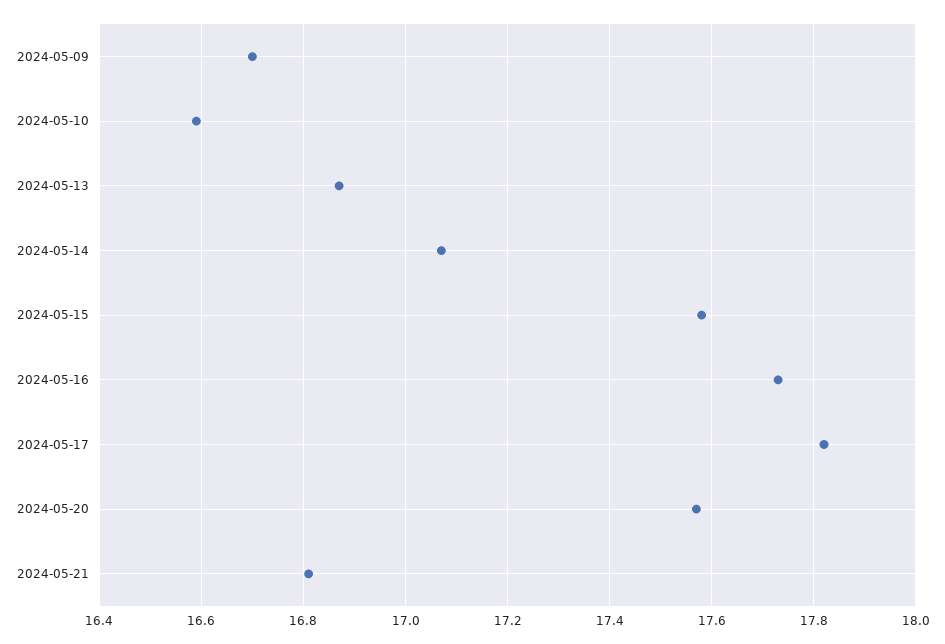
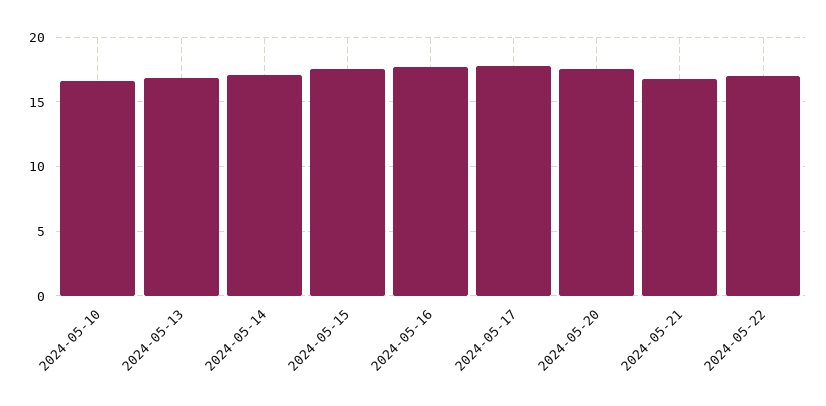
2024-05-09: 16.7 -> none
2024-05-22: none -> 17

